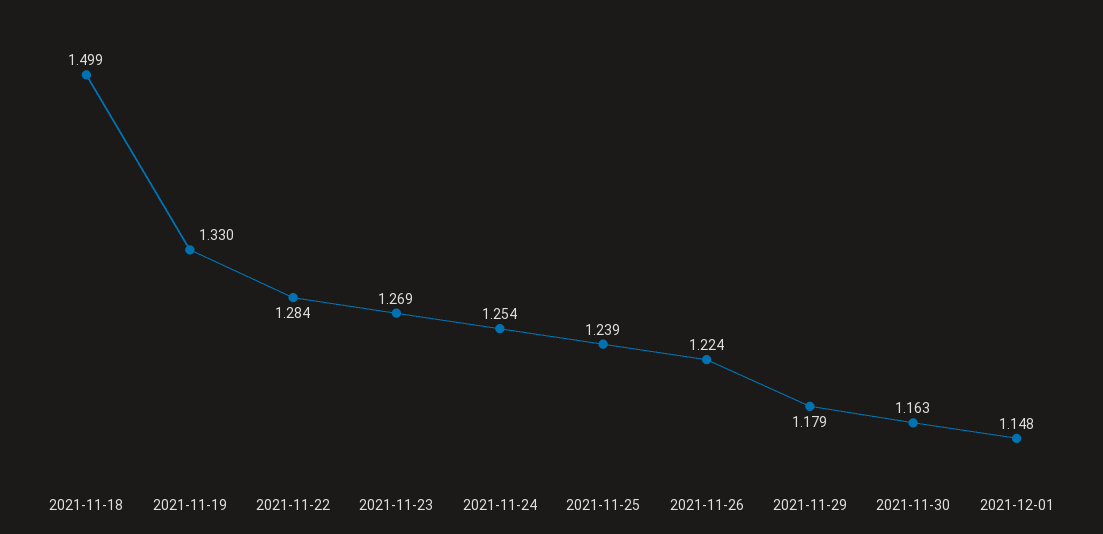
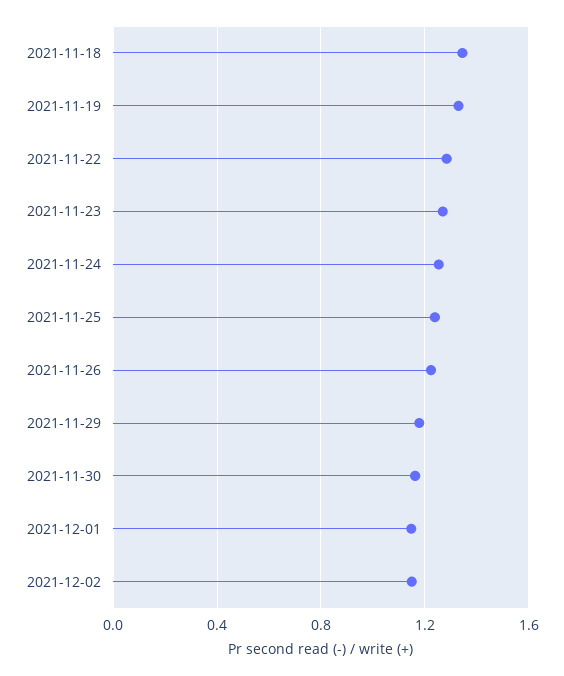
2021-11-18: 1.499 -> 1.35
2021-12-02: none -> 1.15

